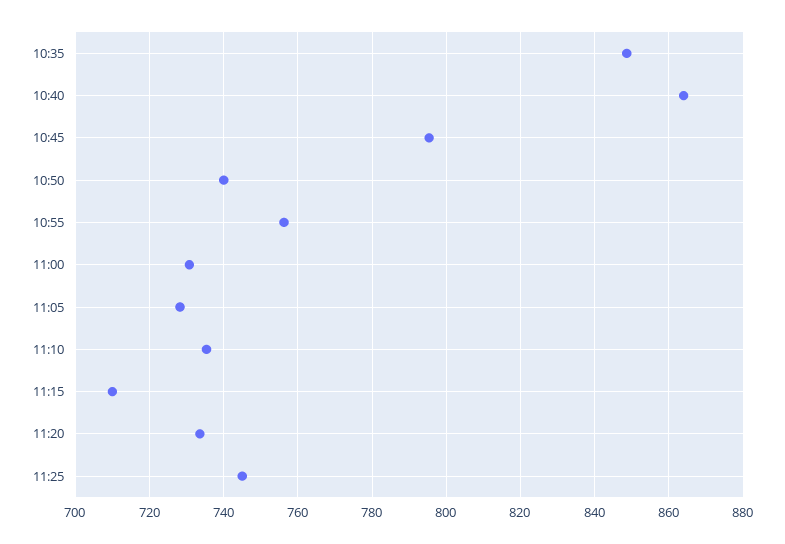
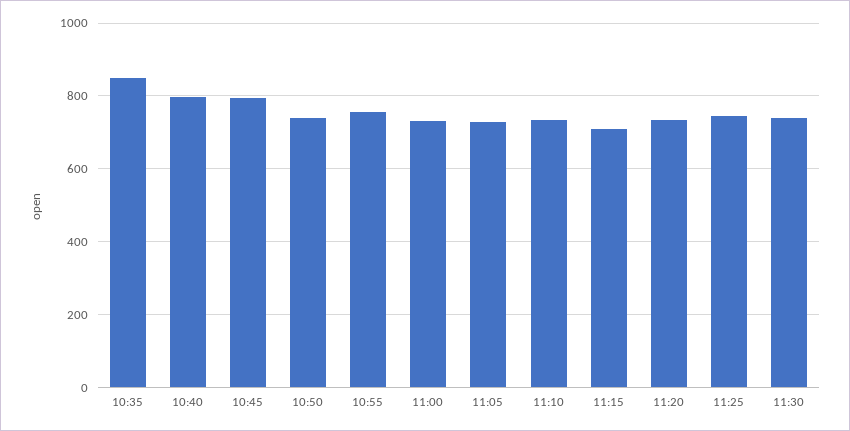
10:40: 864 -> 800
11:30: none -> 740

